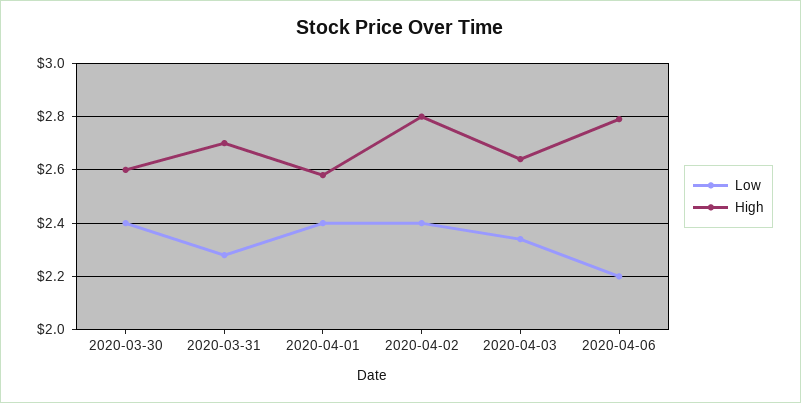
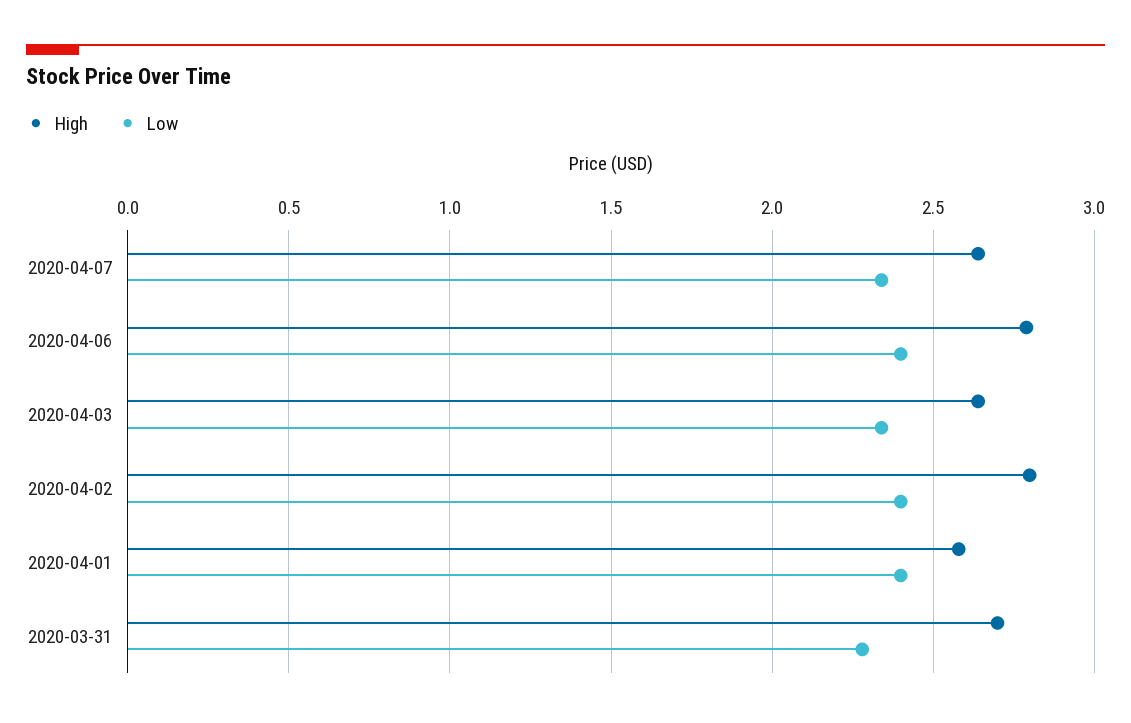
Low, 2020-03-30: 2.4 -> none
High, 2020-03-30: 2.6 -> none
Low, 2020-04-06: 2.2 -> 2.4
High, 2020-04-07: none -> 2.65
Low, 2020-04-07: none -> 2.35

